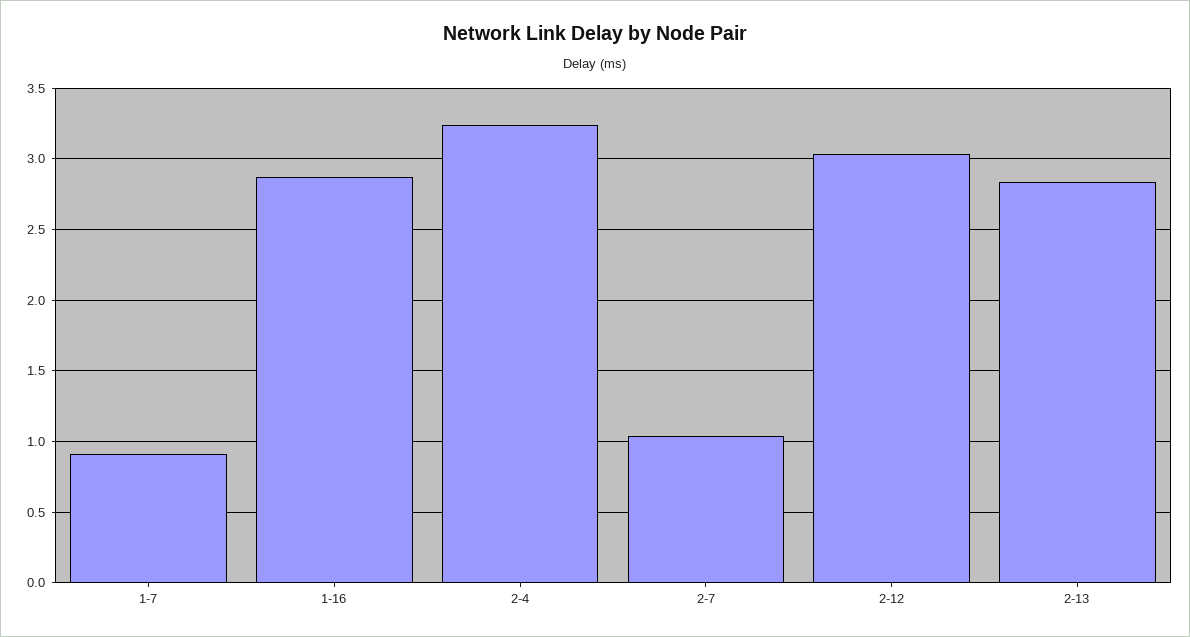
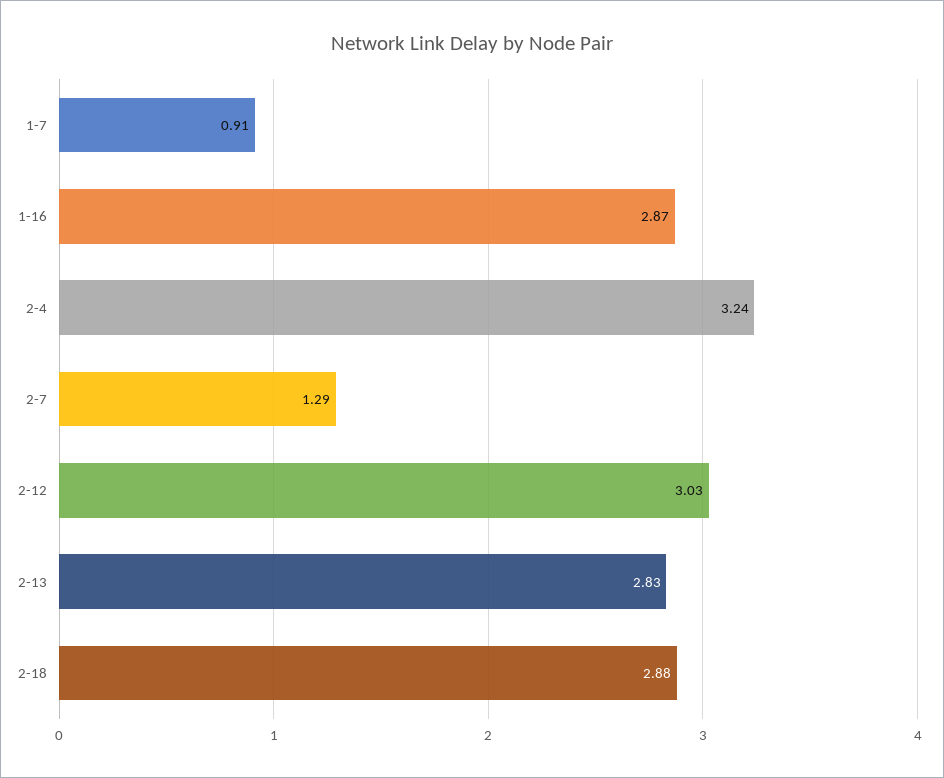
2-7: 1.05 -> 1.29
2-18: none -> 2.88

